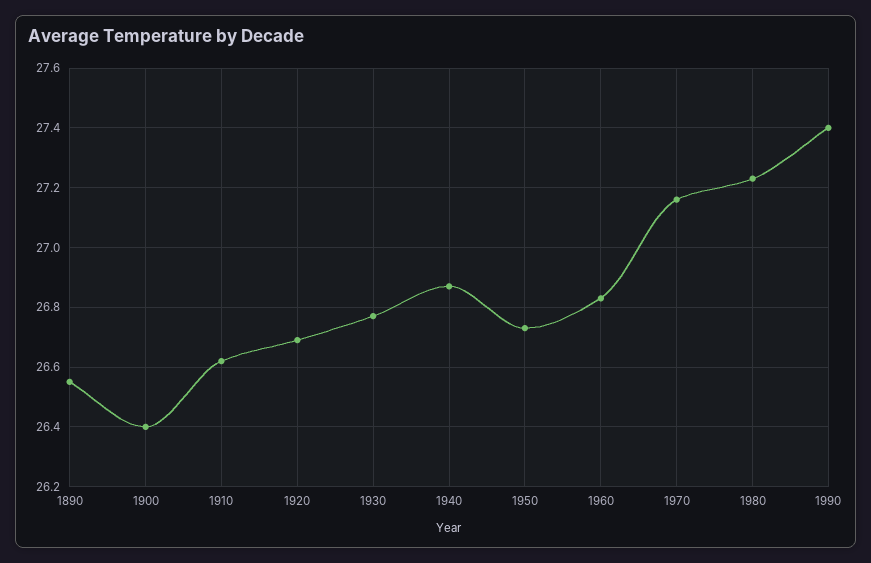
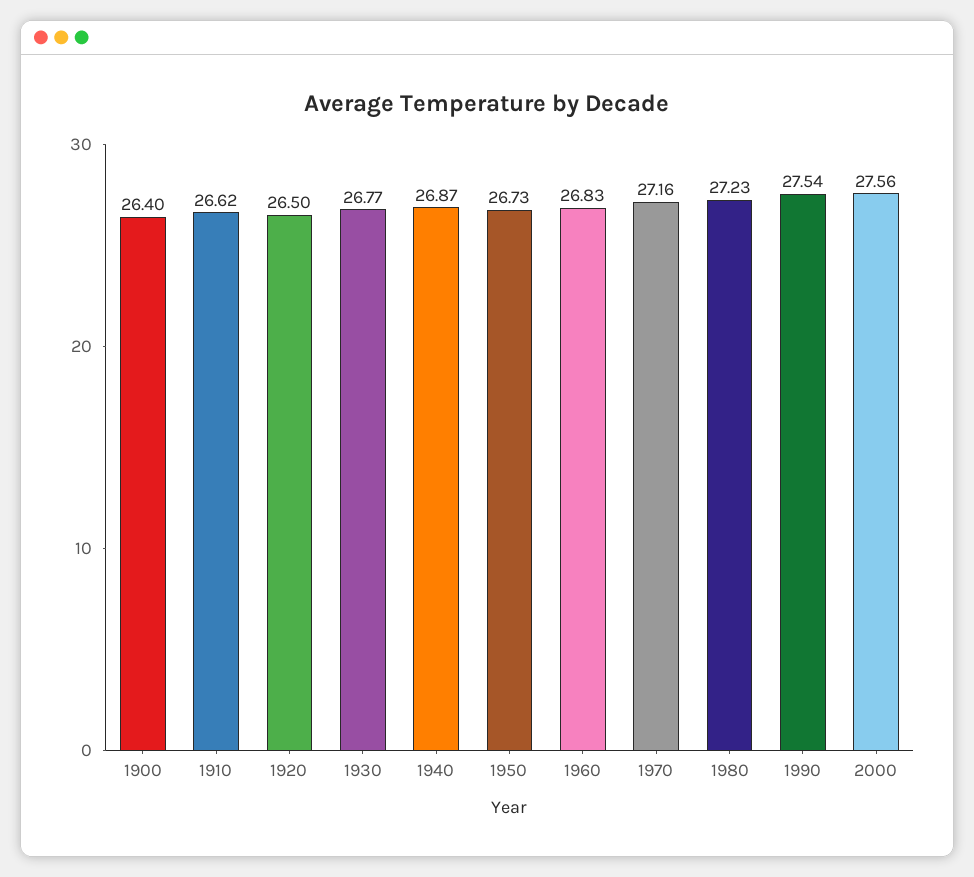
1890: 26.55 -> none
1920: 26.7 -> 26.5
1990: 27.4 -> 27.54
2000: none -> 27.56

